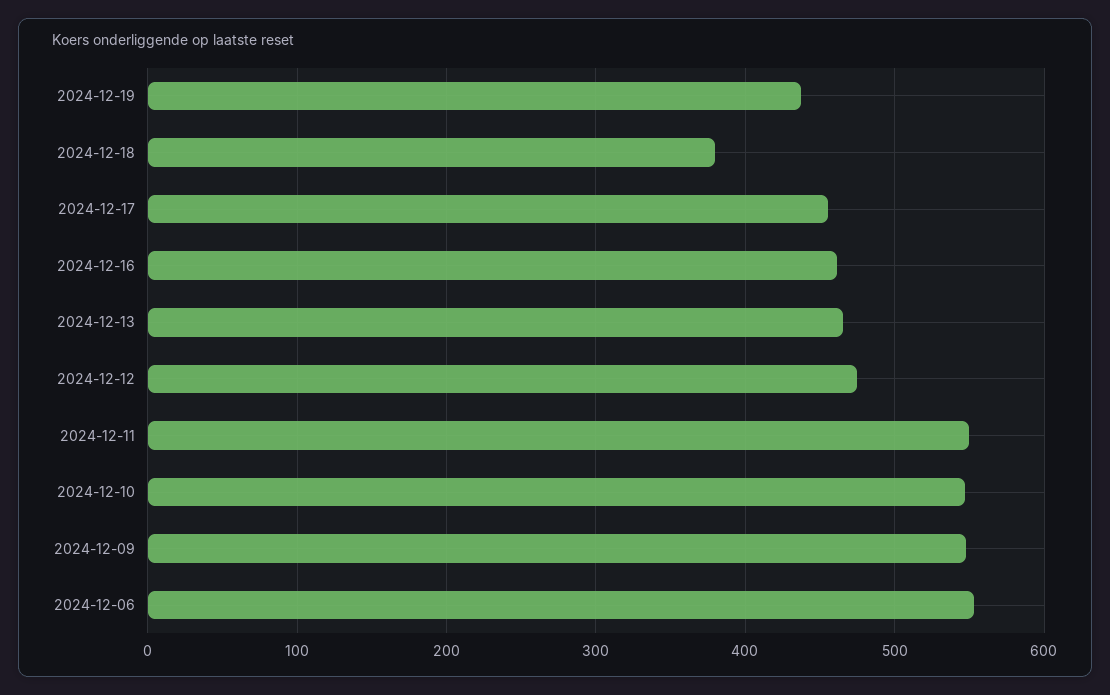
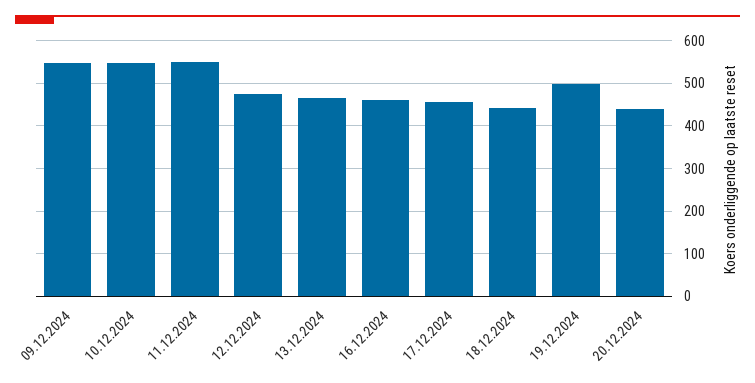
2024-12-19: 440 -> 500
2024-12-18: 380 -> 440
2024-12-06: 550 -> none
20.12.2024: none -> 440

